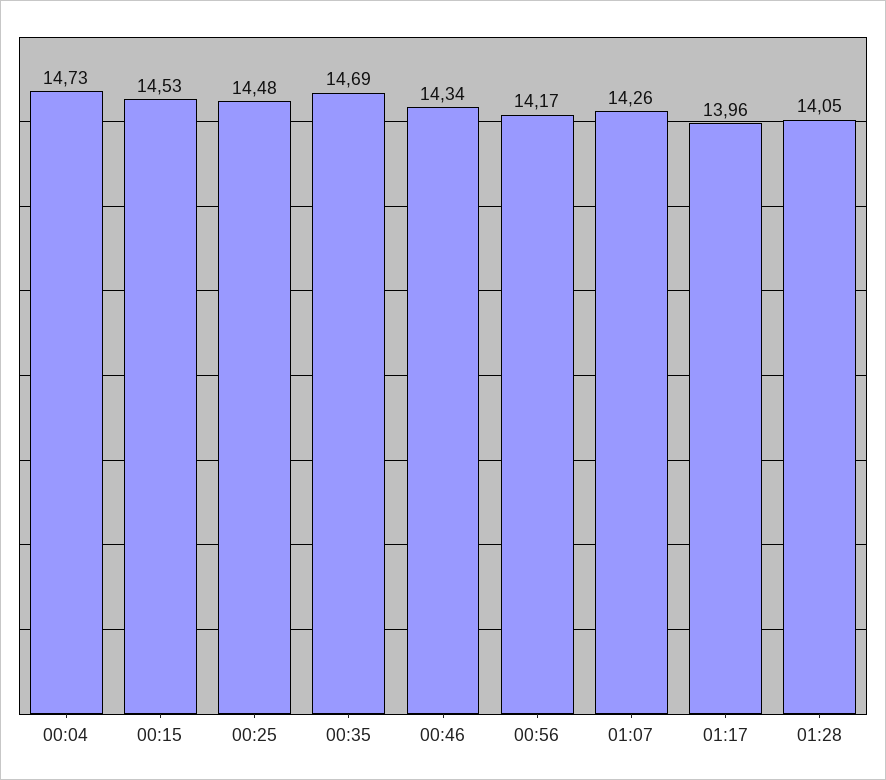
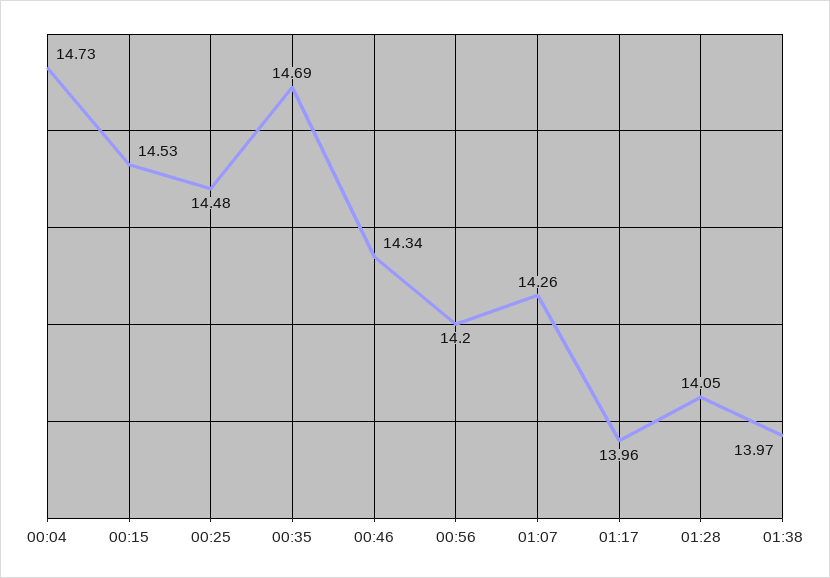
00:56: 14.17 -> 14.2
01:38: none -> 13.97

